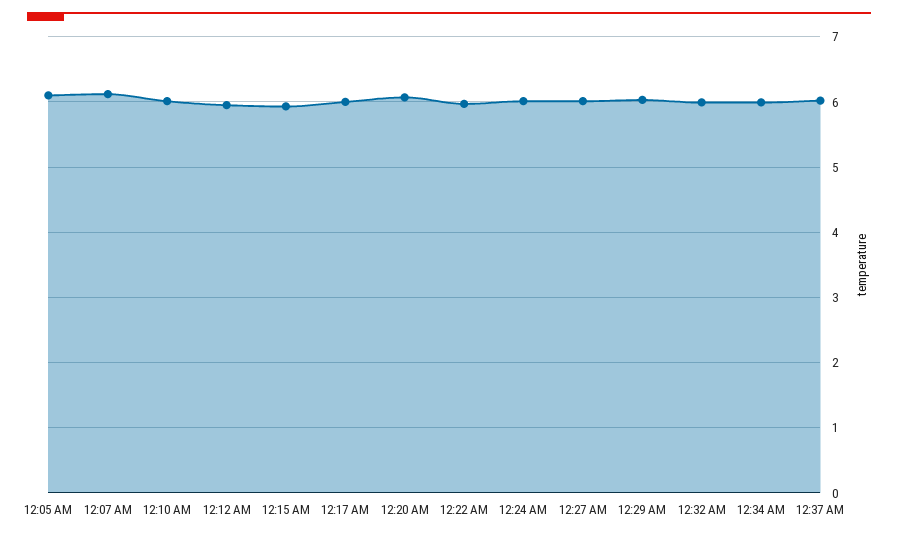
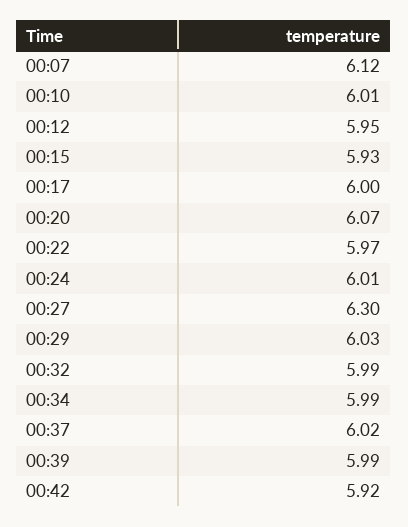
12:05 AM: 6.1 -> none
12:27 AM: 6 -> 6.3
00:39: none -> 5.99
00:42: none -> 5.92

